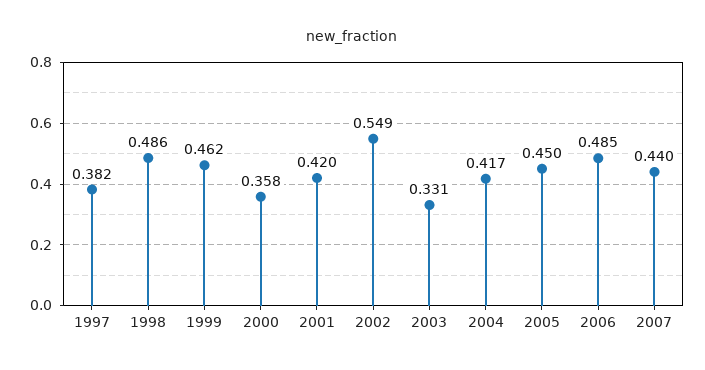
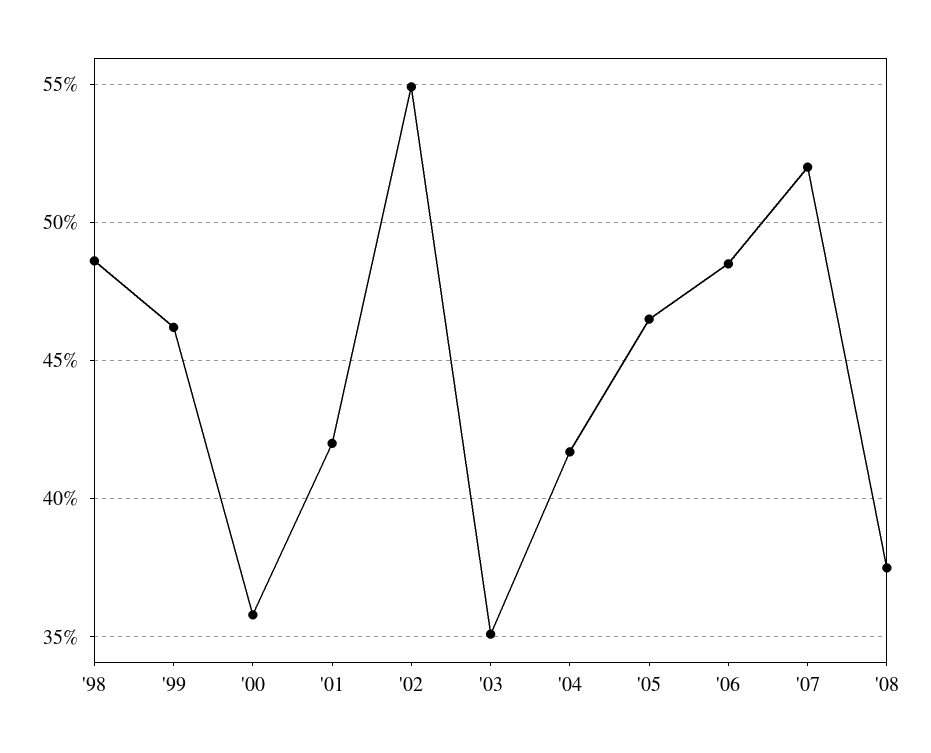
1997: 0.382 -> none
2003: 0.331 -> 0.35
2005: 0.45 -> 0.465
2007: 0.44 -> 0.52
'08: none -> 0.375

